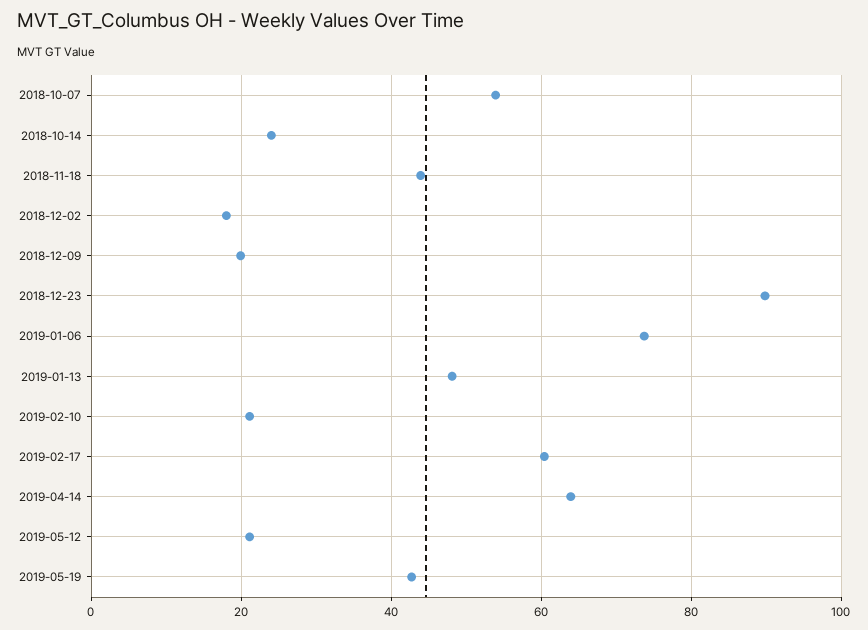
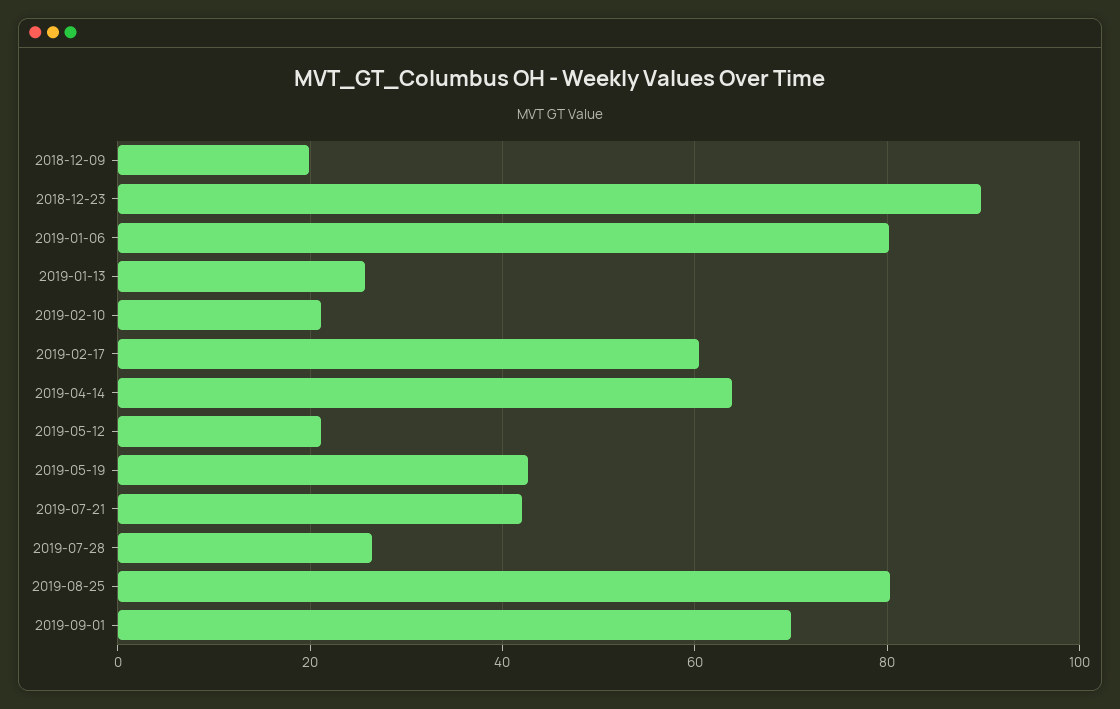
2018-10-07: 54 -> none
2018-10-14: 24 -> none
2018-11-18: 44 -> none
2018-12-02: 18 -> none
2019-01-06: 74 -> 80
2019-01-13: 48 -> 26
2019-07-21: none -> 42
2019-07-28: none -> 26
2019-08-25: none -> 80
2019-09-01: none -> 70

